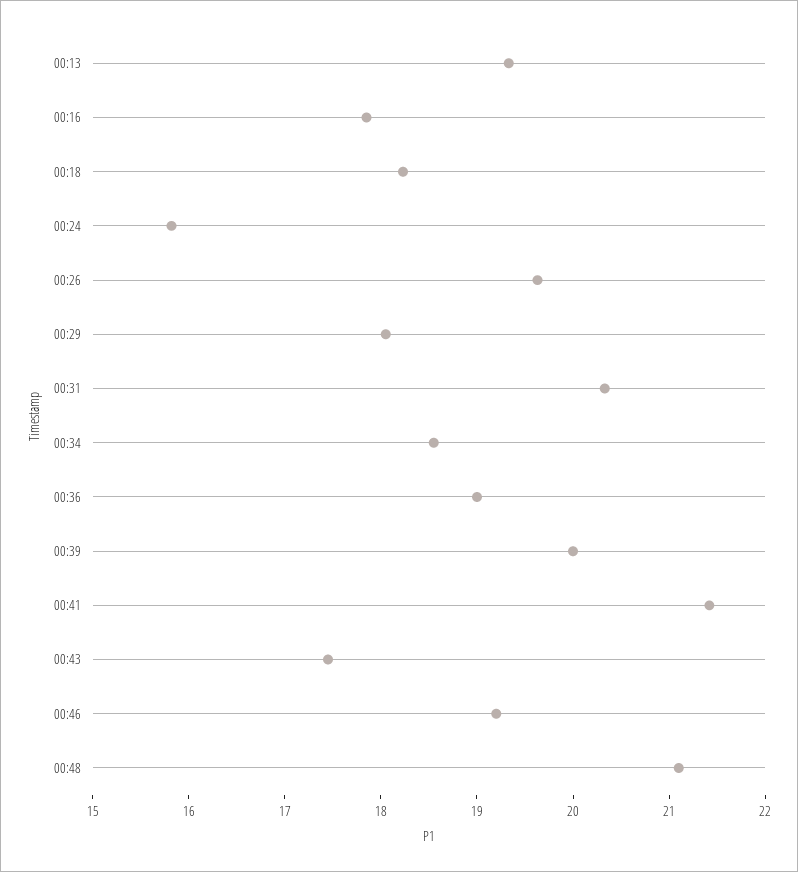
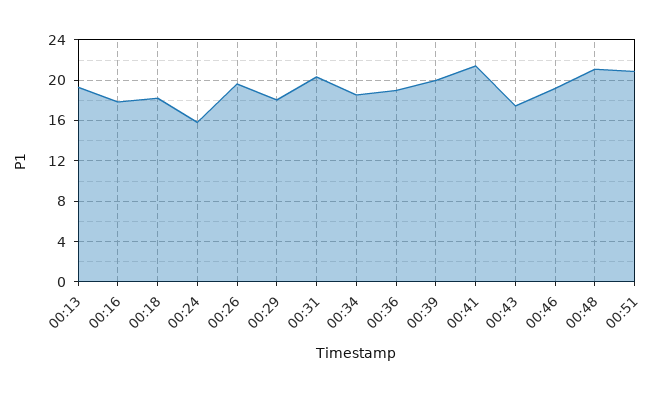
00:51: none -> 21

